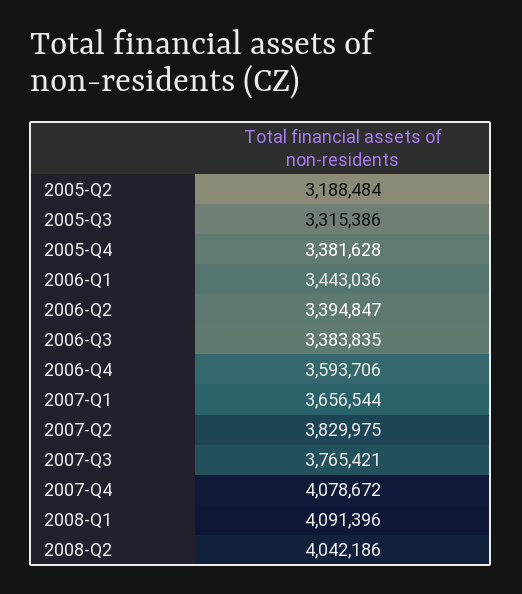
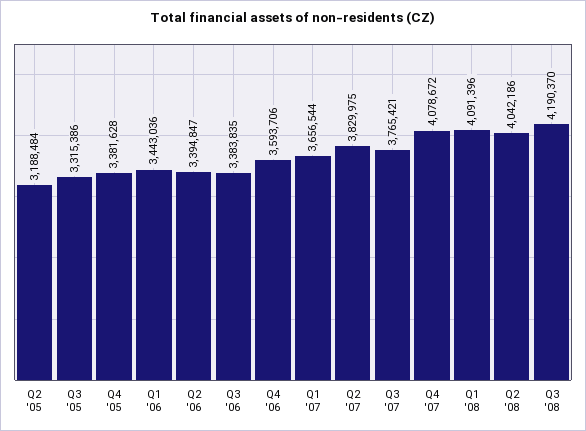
Q3 '08: none -> 4190370

